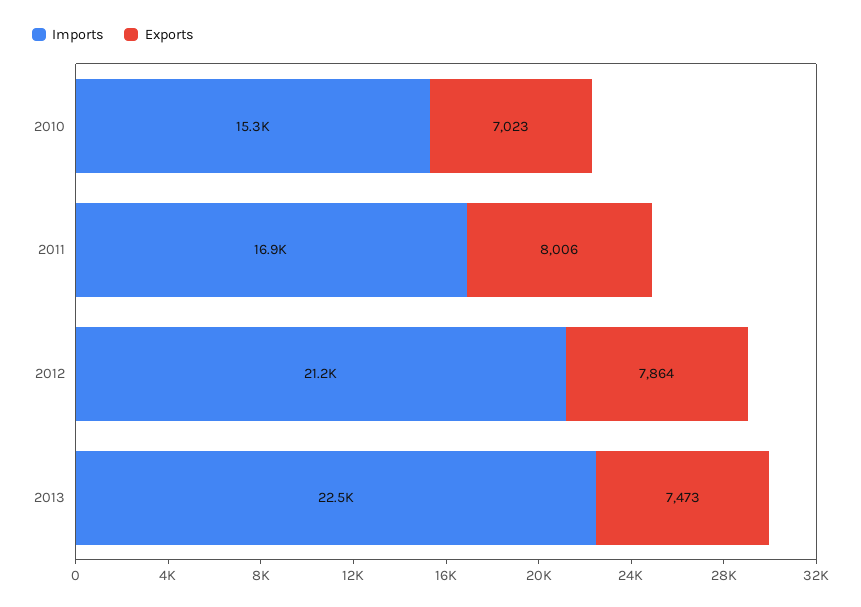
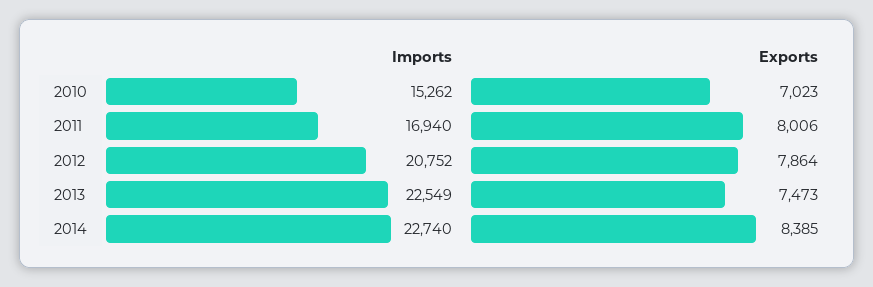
Imports, 2012: 21200 -> 20752
Imports, 2014: none -> 22740
Exports, 2014: none -> 8385

